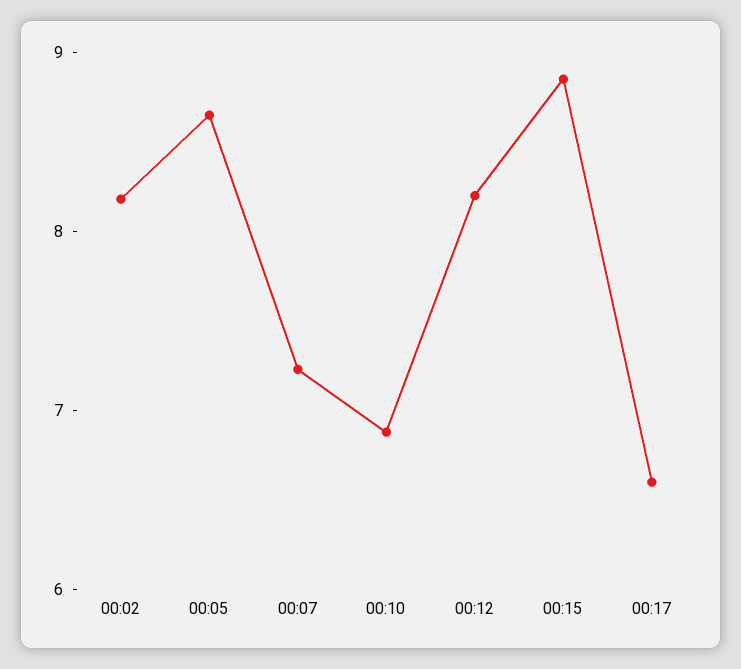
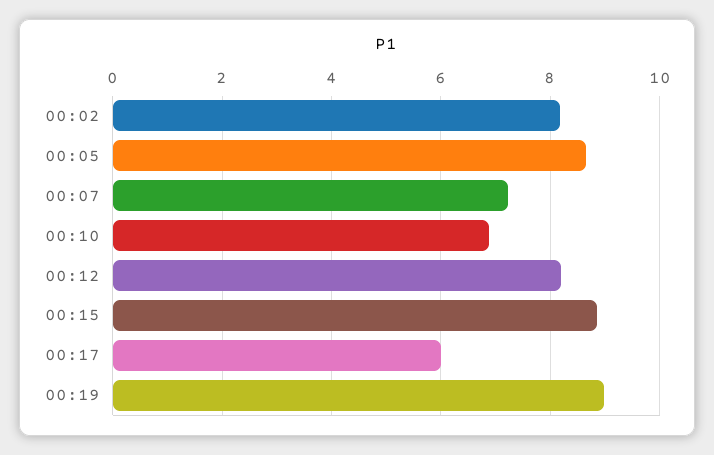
00:17: 6.6 -> 6
00:19: none -> 9

